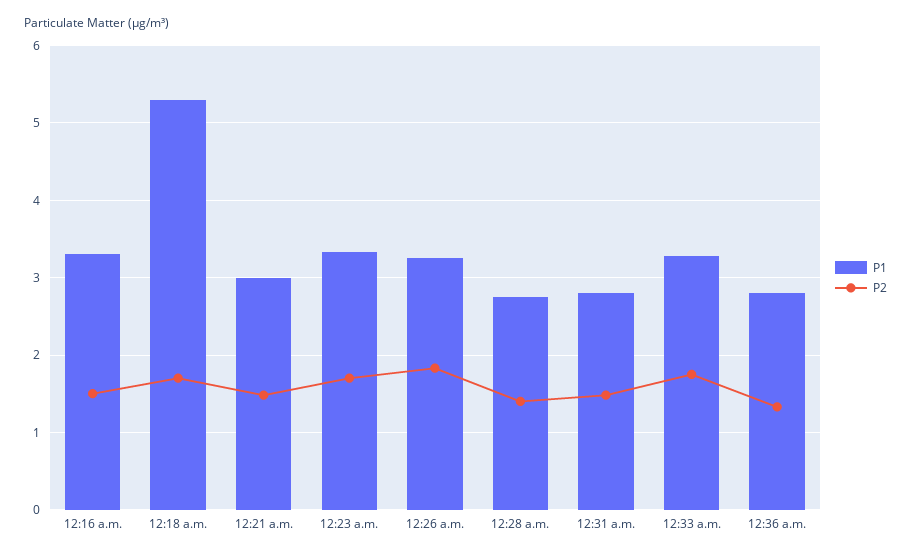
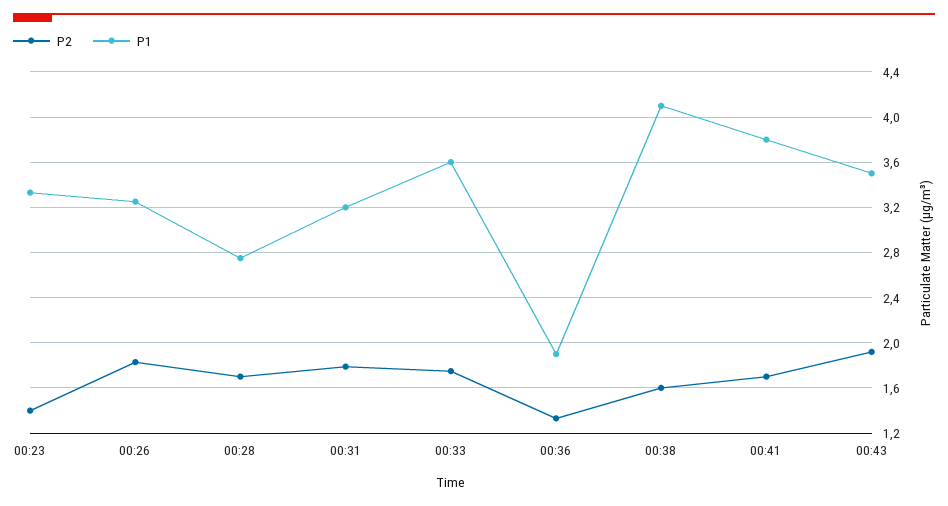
P1, 12:16 a.m.: 3.3 -> none
P2, 12:16 a.m.: 1.5 -> none
P1, 12:18 a.m.: 5.3 -> none
P2, 12:18 a.m.: 1.7 -> none
P1, 12:21 a.m.: 3 -> none
P2, 12:21 a.m.: 1.5 -> none
P2, 12:23 a.m.: 1.7 -> 1.4
P2, 12:28 a.m.: 1.4 -> 1.7
P1, 12:31 a.m.: 2.8 -> 3.2
P2, 12:31 a.m.: 1.5 -> 1.8
P1, 12:33 a.m.: 3.3 -> 3.6
P1, 12:36 a.m.: 2.8 -> 1.9
P2, 00:38: none -> 1.6
P1, 00:38: none -> 4.1
P2, 00:41: none -> 1.7
P1, 00:41: none -> 3.8
P2, 00:43: none -> 1.9
P1, 00:43: none -> 3.5

